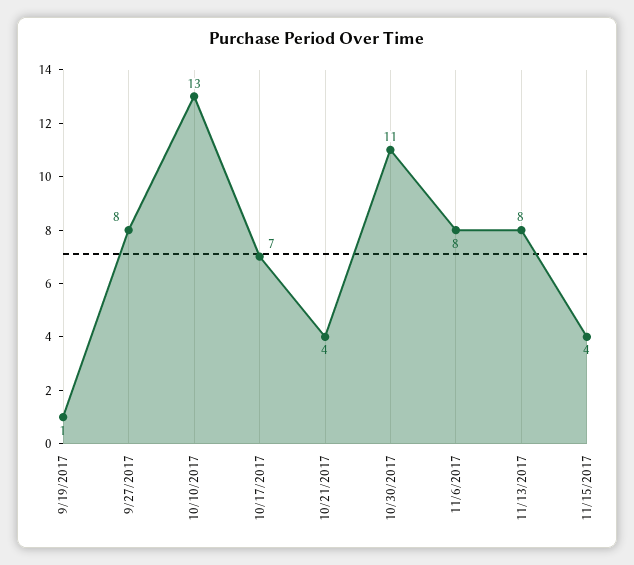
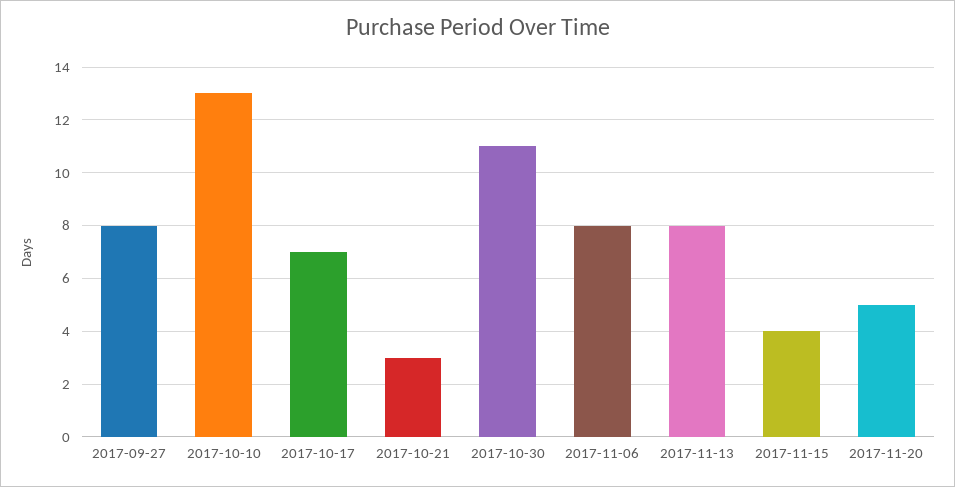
9/19/2017: 1 -> none
10/21/2017: 4 -> 3
2017-11-20: none -> 5

